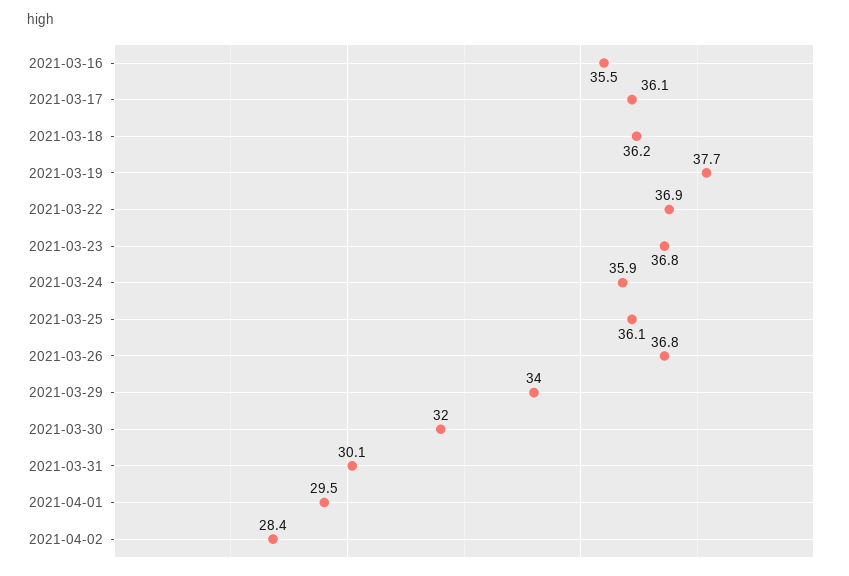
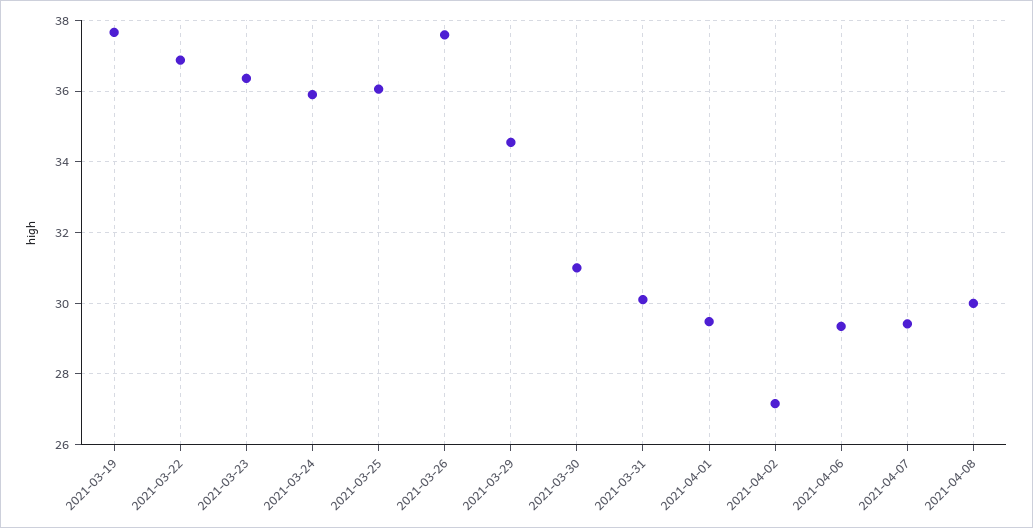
2021-03-16: 35.5 -> none
2021-03-17: 36.1 -> none
2021-03-18: 36.2 -> none
2021-03-23: 36.8 -> 36.4
2021-03-26: 36.8 -> 37.6
2021-03-29: 34 -> 34.6
2021-03-30: 32 -> 31
2021-04-02: 28.4 -> 27.2
2021-04-06: none -> 29.4
2021-04-07: none -> 29.4
2021-04-08: none -> 30

